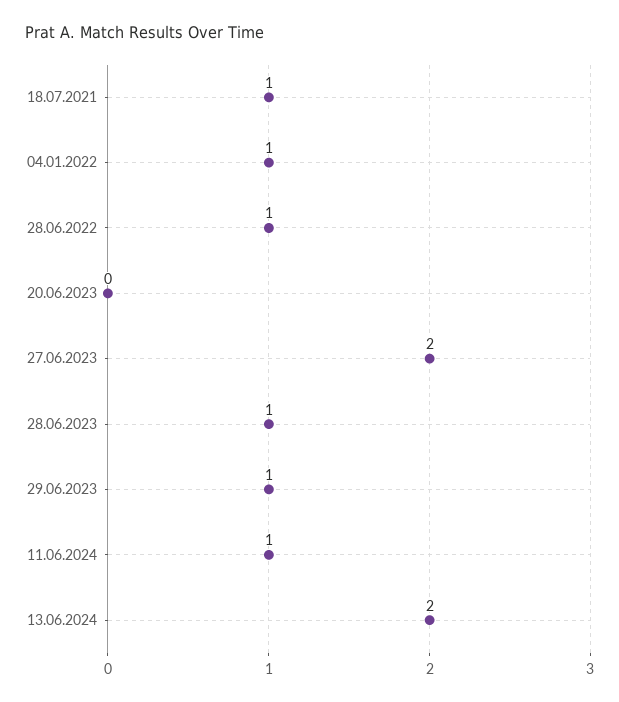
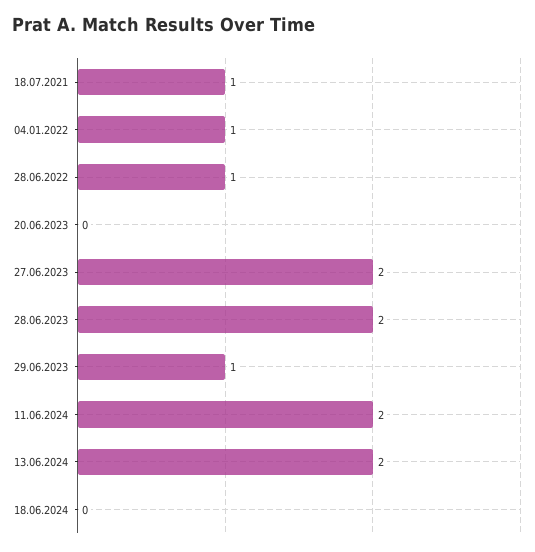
28.06.2023: 1 -> 2
11.06.2024: 1 -> 2
18.06.2024: none -> 0

